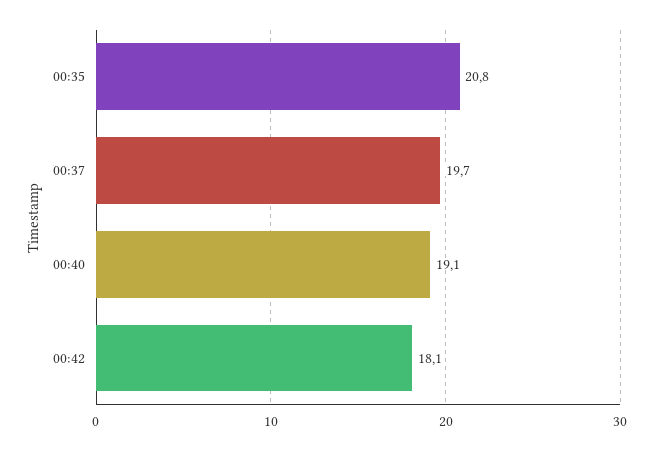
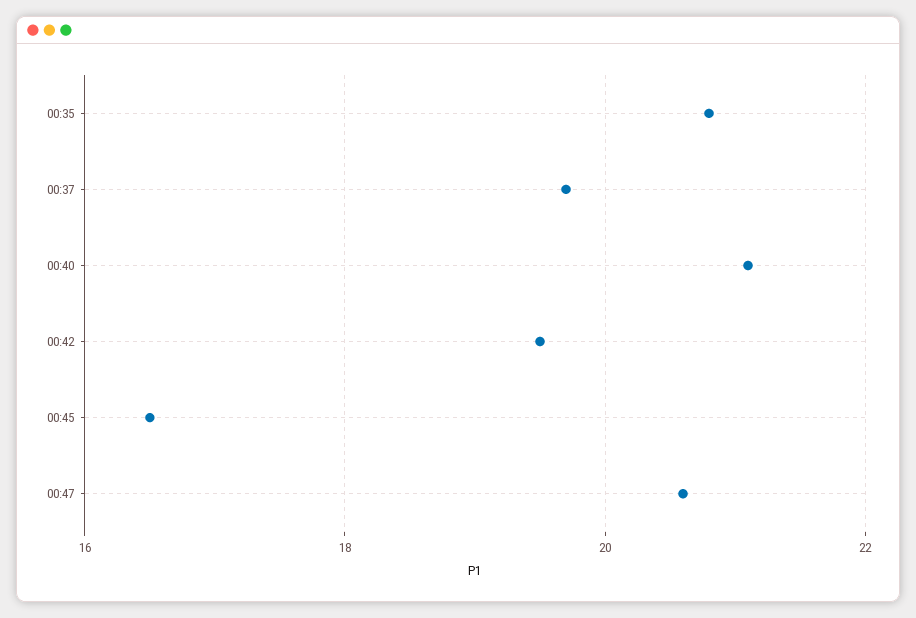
00:40: 19.1 -> 21
00:42: 18.1 -> 19.5
00:45: none -> 16.5
00:47: none -> 20.5

